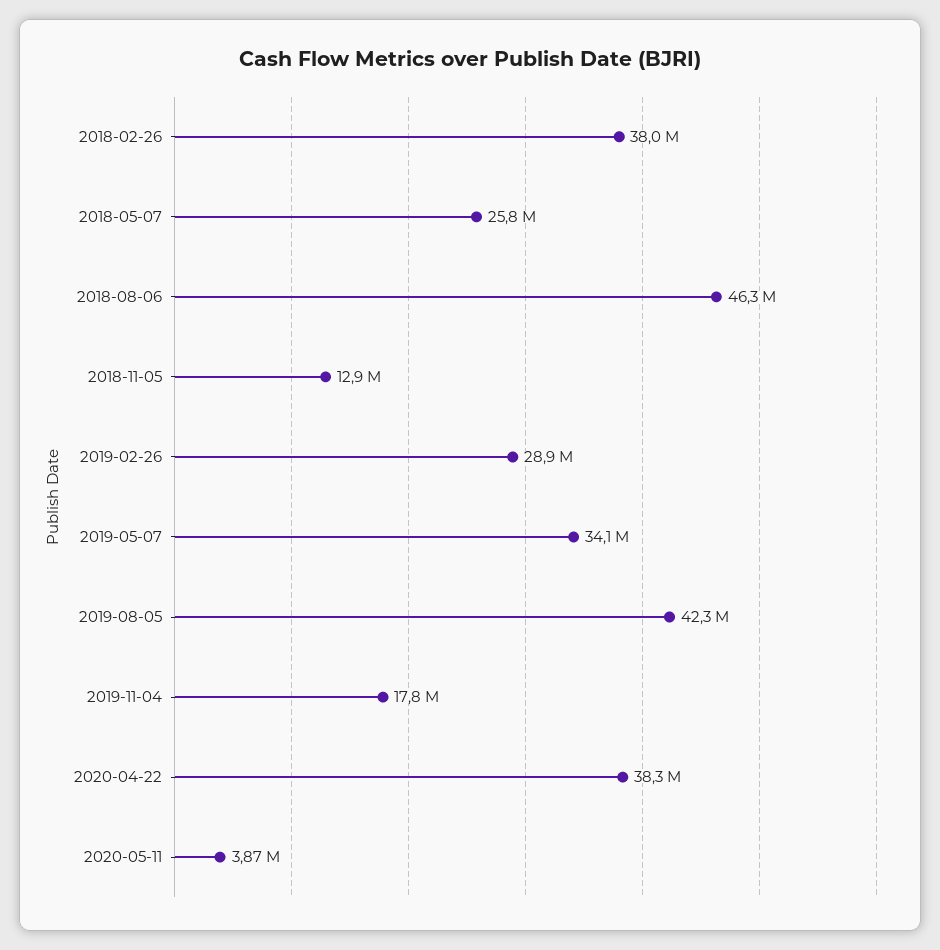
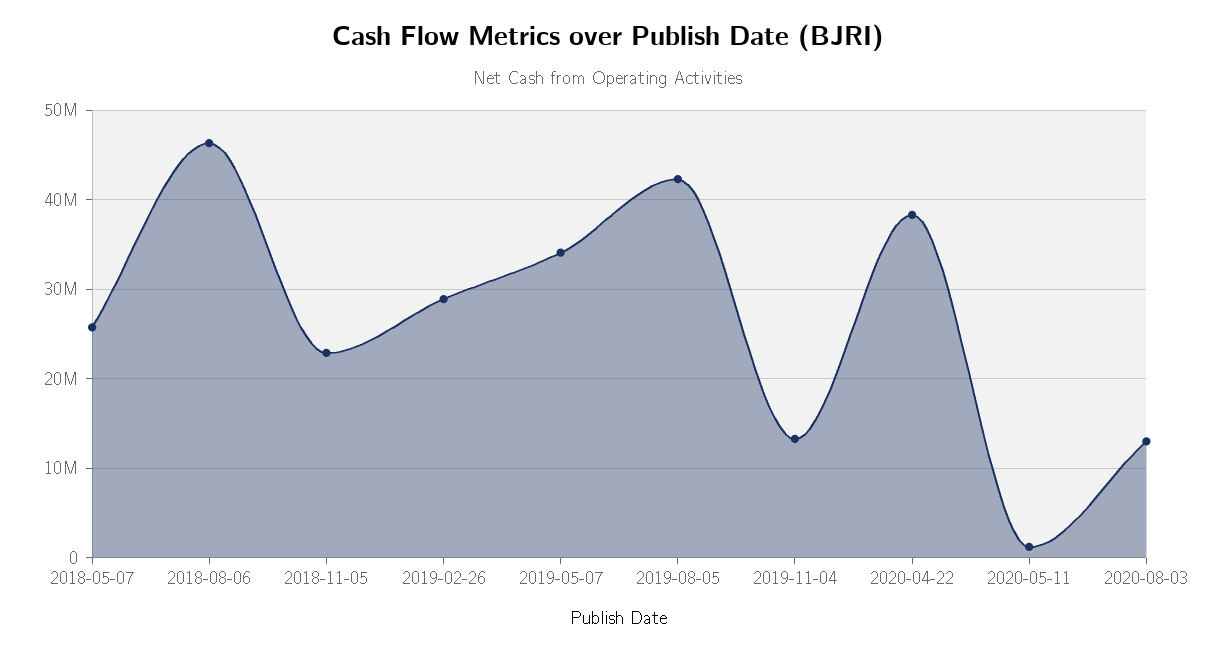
2018-02-26: 38000000 -> none
2018-11-05: 12900000 -> 23000000
2019-11-04: 17800000 -> 13000000
2020-05-11: 3870000 -> 1000000
2020-08-03: none -> 13000000

